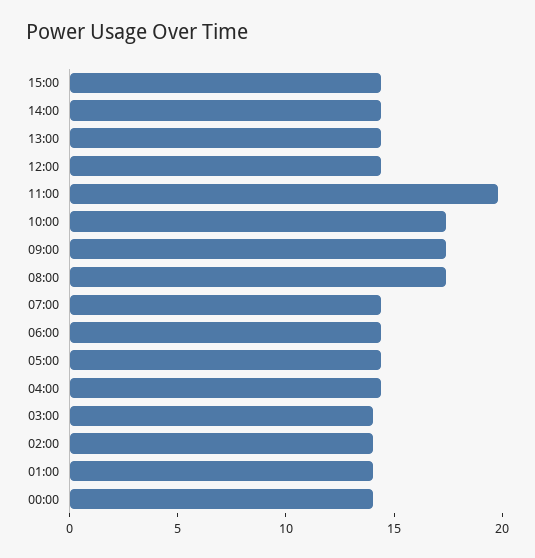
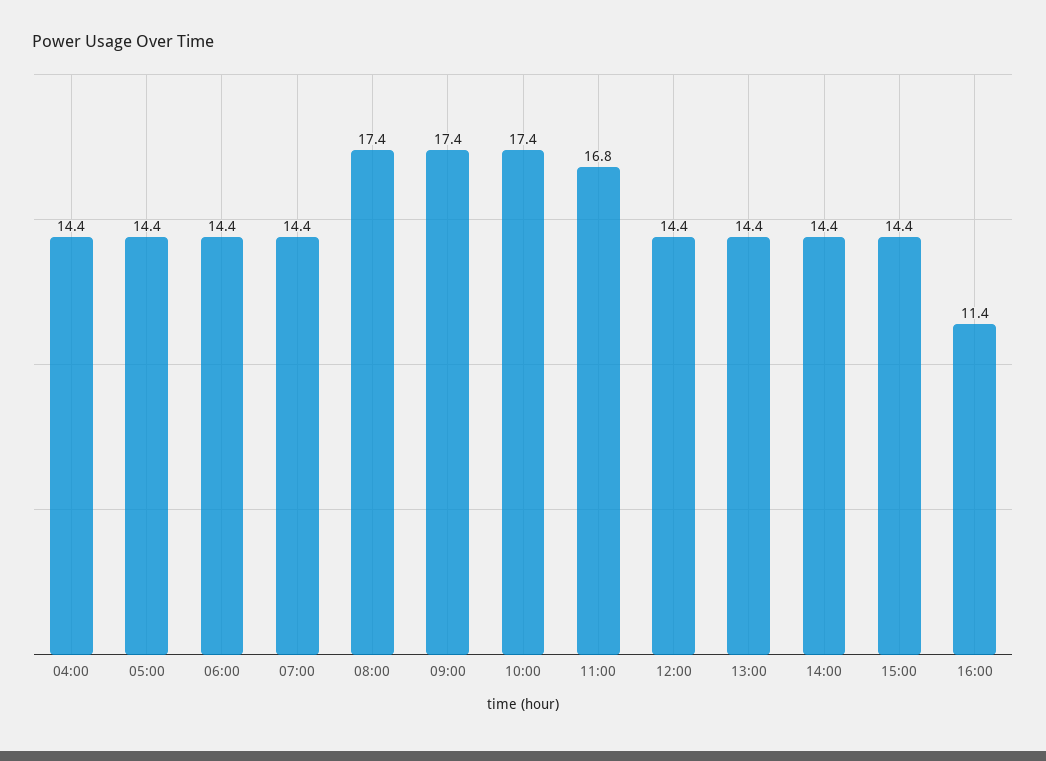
11:00: 20 -> 16.8
03:00: 14 -> none
02:00: 14 -> none
01:00: 14 -> none
00:00: 14 -> none
16:00: none -> 11.4

